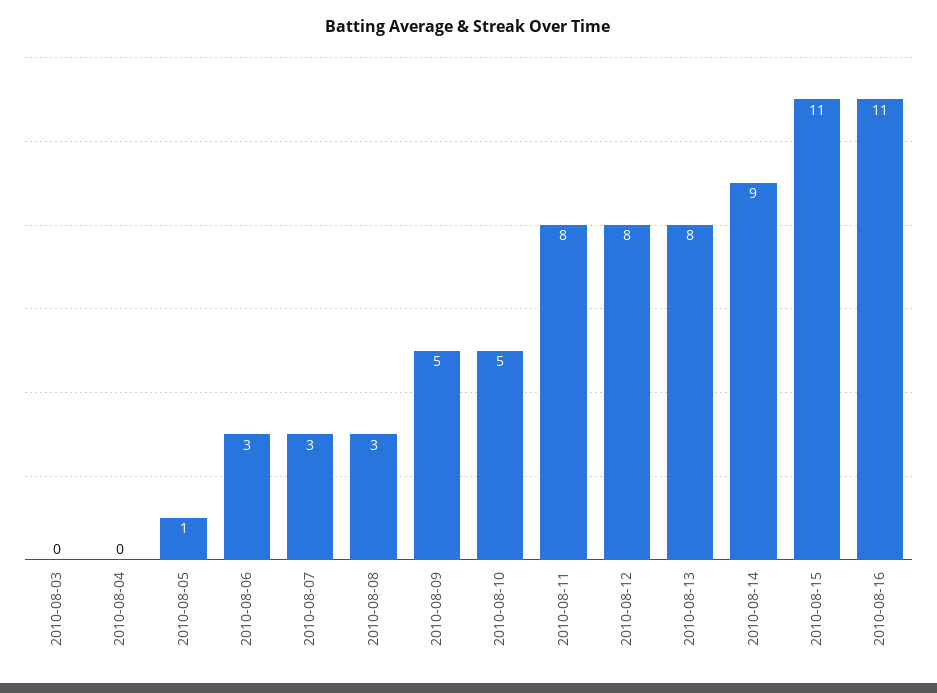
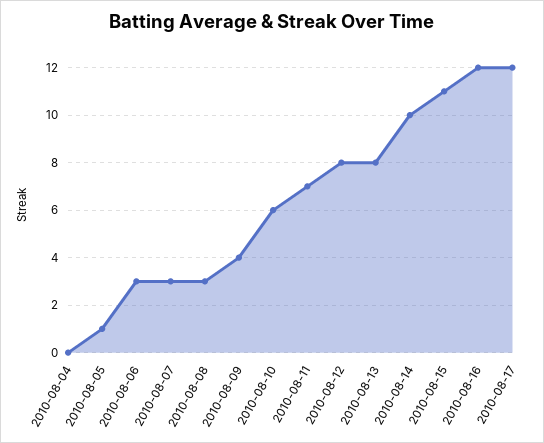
2010-08-03: 0 -> none
2010-08-09: 5 -> 4
2010-08-10: 5 -> 6
2010-08-11: 8 -> 7
2010-08-14: 9 -> 10
2010-08-16: 11 -> 12
2010-08-17: none -> 12

